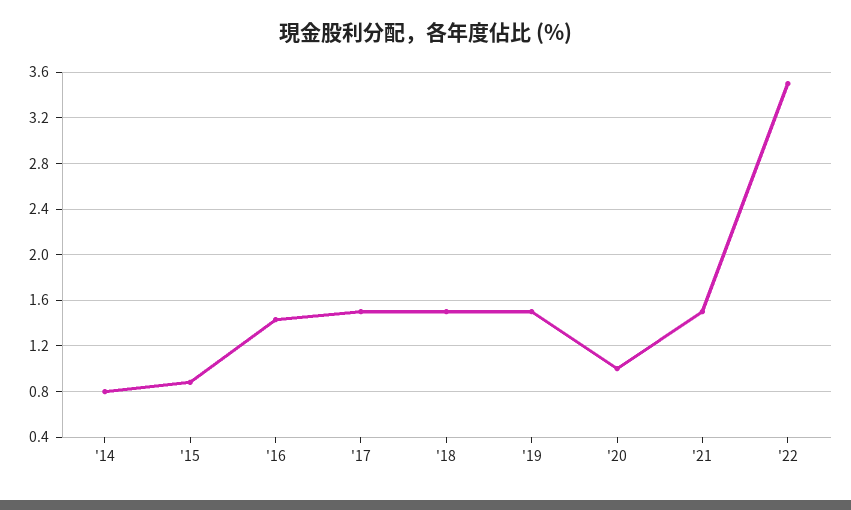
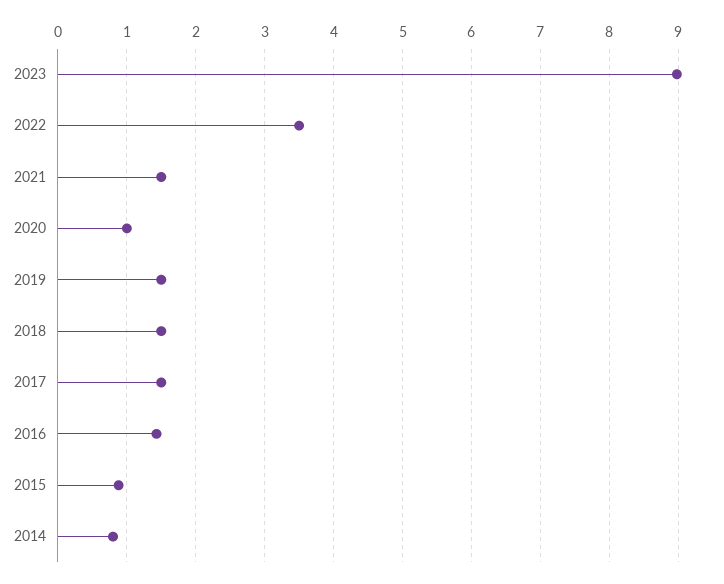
2023: none -> 9

